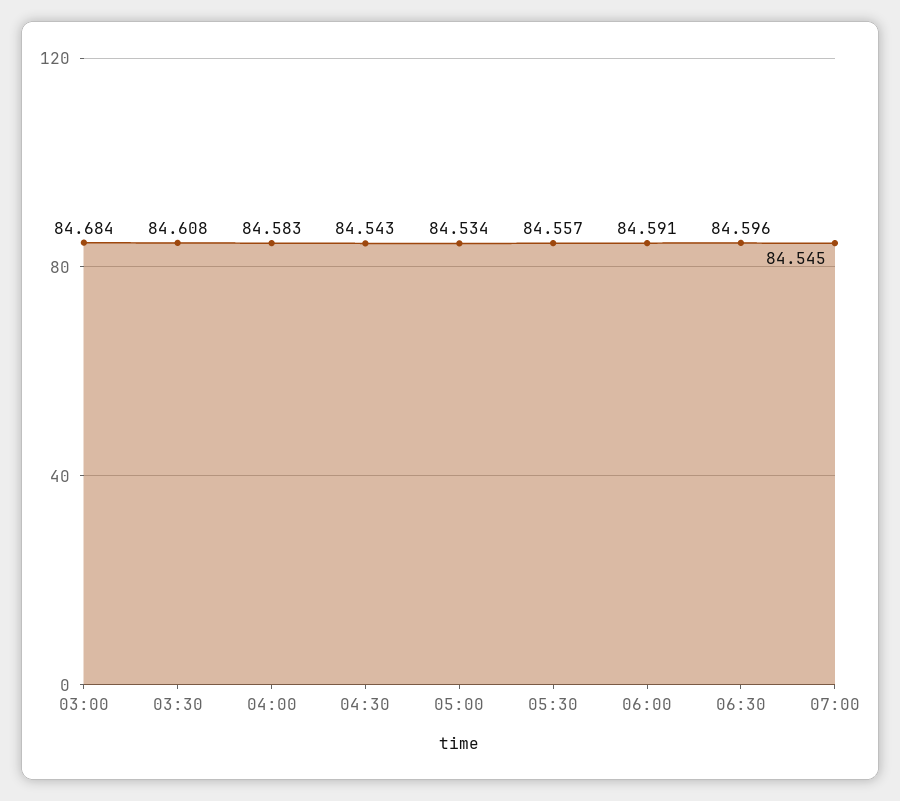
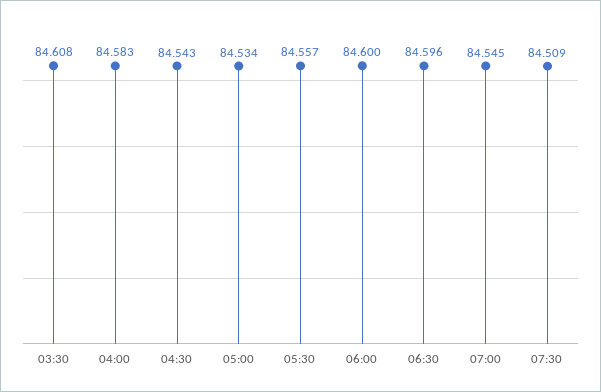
03:00: 84.684 -> none
06:00: 84.591 -> 84.6
07:30: none -> 84.509

